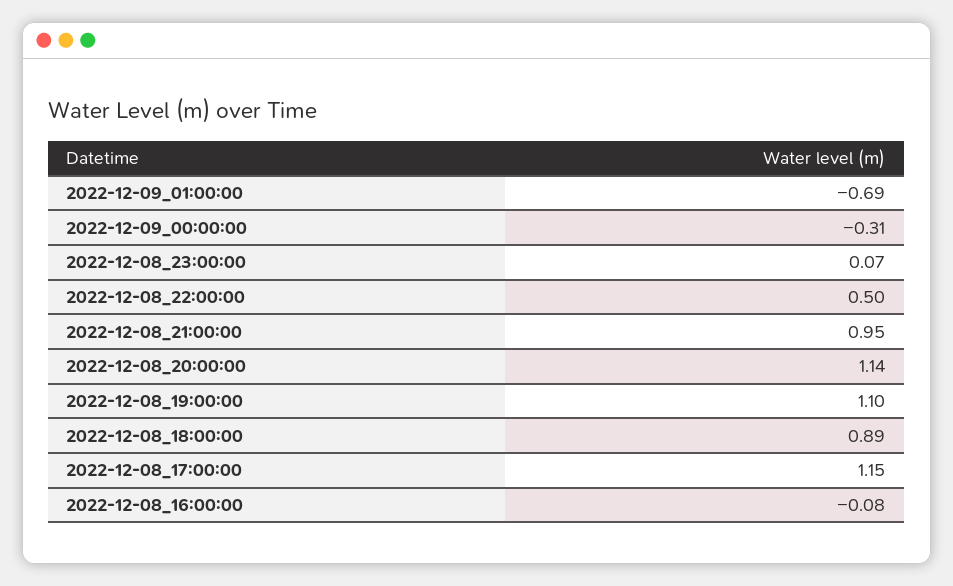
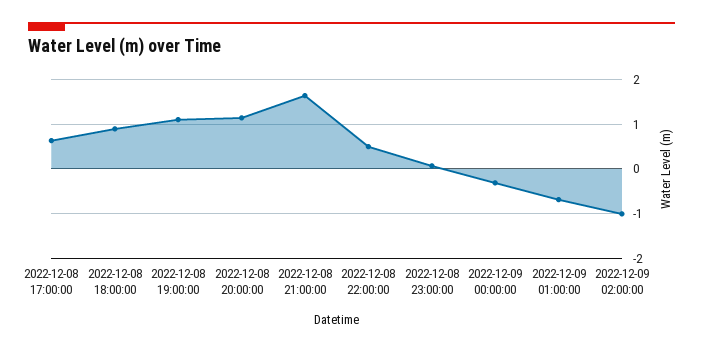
2022-12-08_21:00:00: 0.95 -> 1.6
2022-12-08_17:00:00: 1.15 -> 0.6
2022-12-08_16:00:00: -0.08 -> none
2022-12-09 02:00:00: none -> -1

